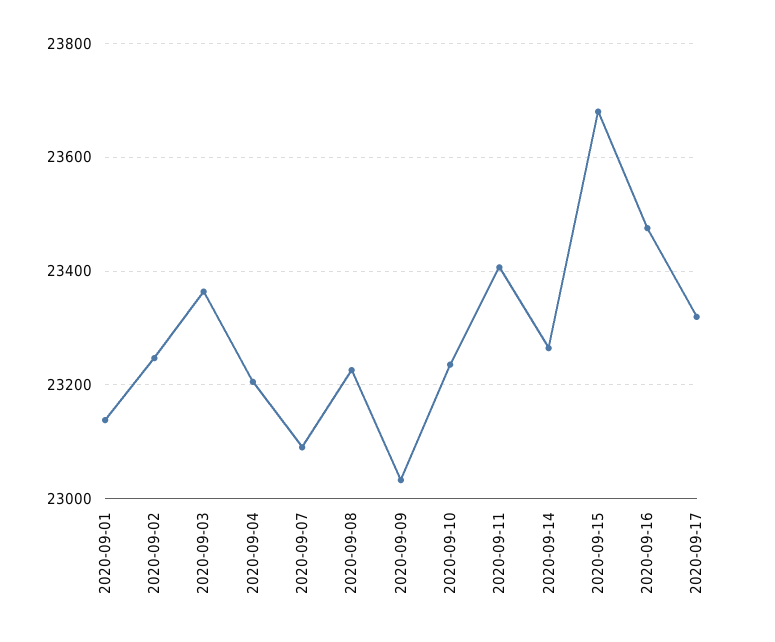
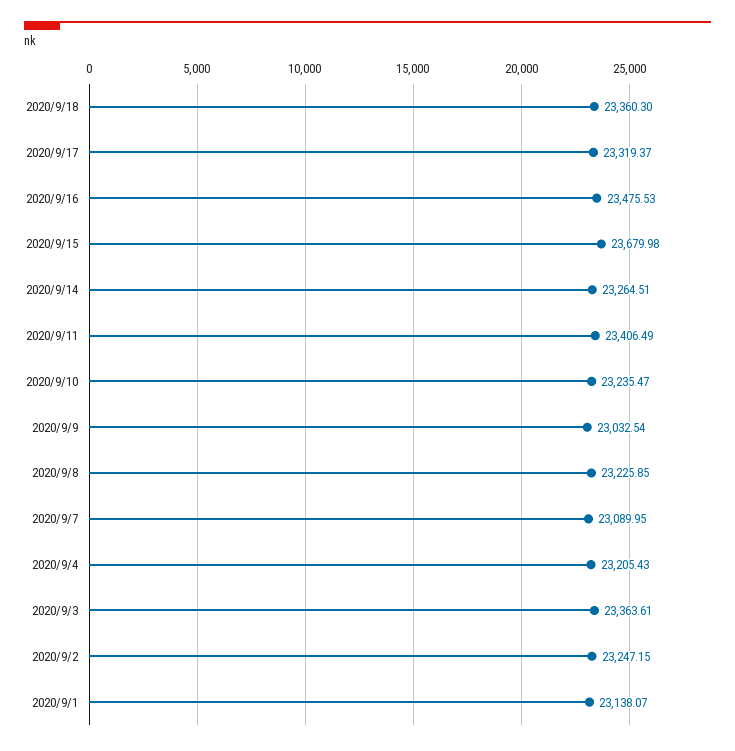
2020/9/18: none -> 23360.3

